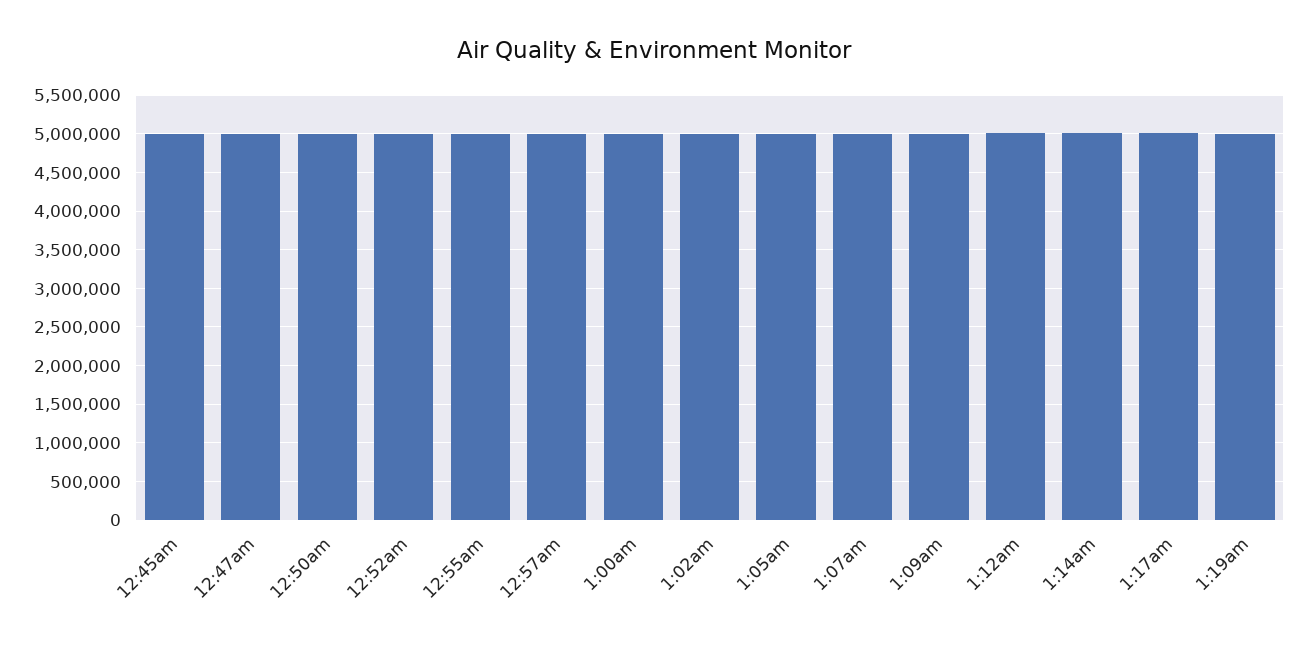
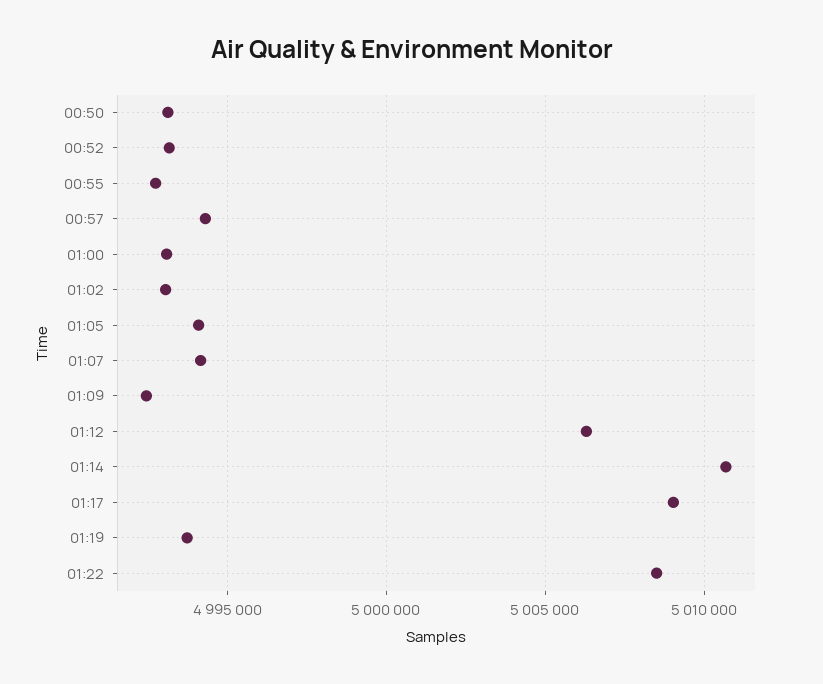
12:45am: 5000000 -> none
12:47am: 5000000 -> none
01:22: none -> 5008500

